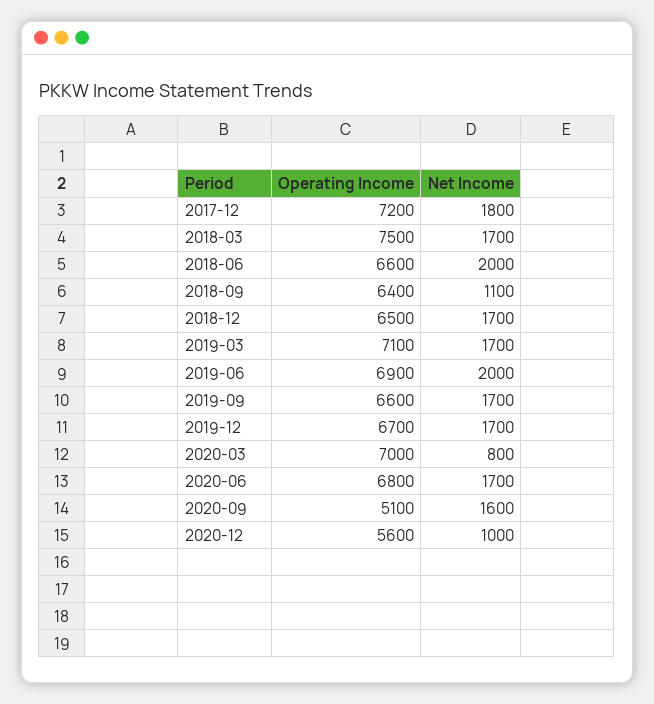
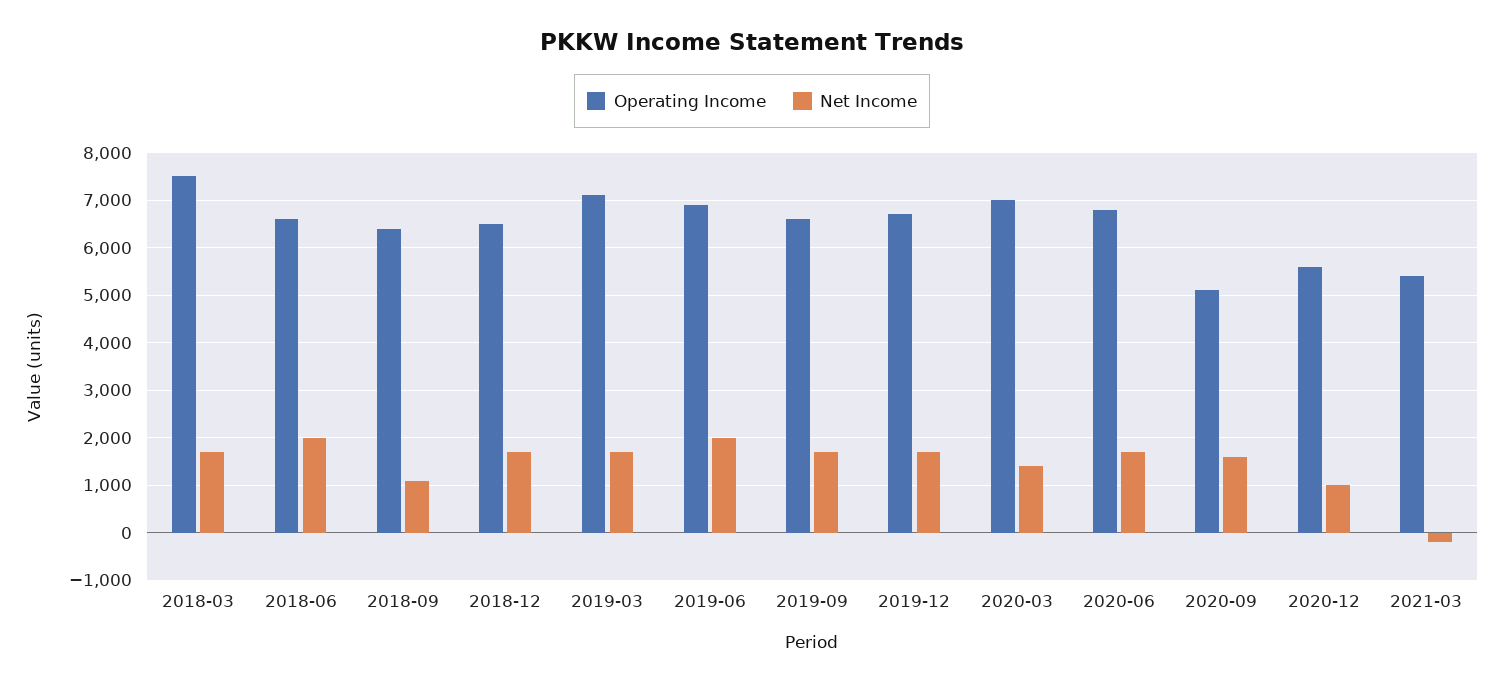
Operating Income, 2017-12: 7200 -> none
Net Income, 2017-12: 1800 -> none
Net Income, 2020-03: 800 -> 1400
Operating Income, 2021-03: none -> 5400
Net Income, 2021-03: none -> -200

